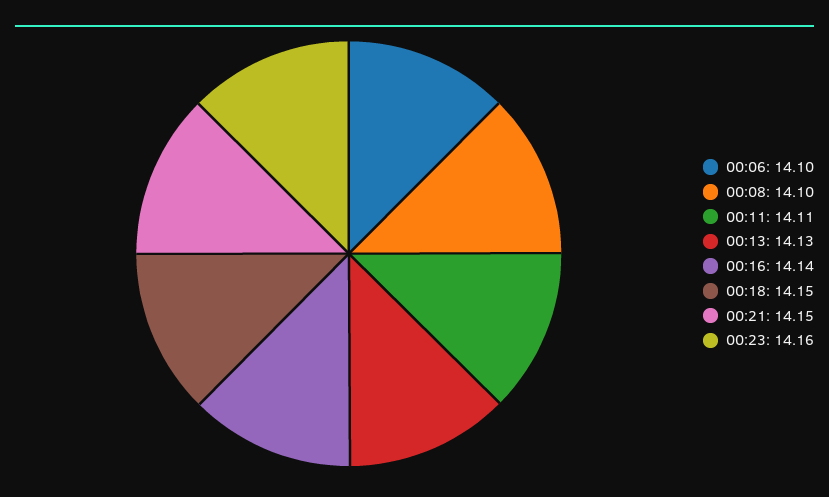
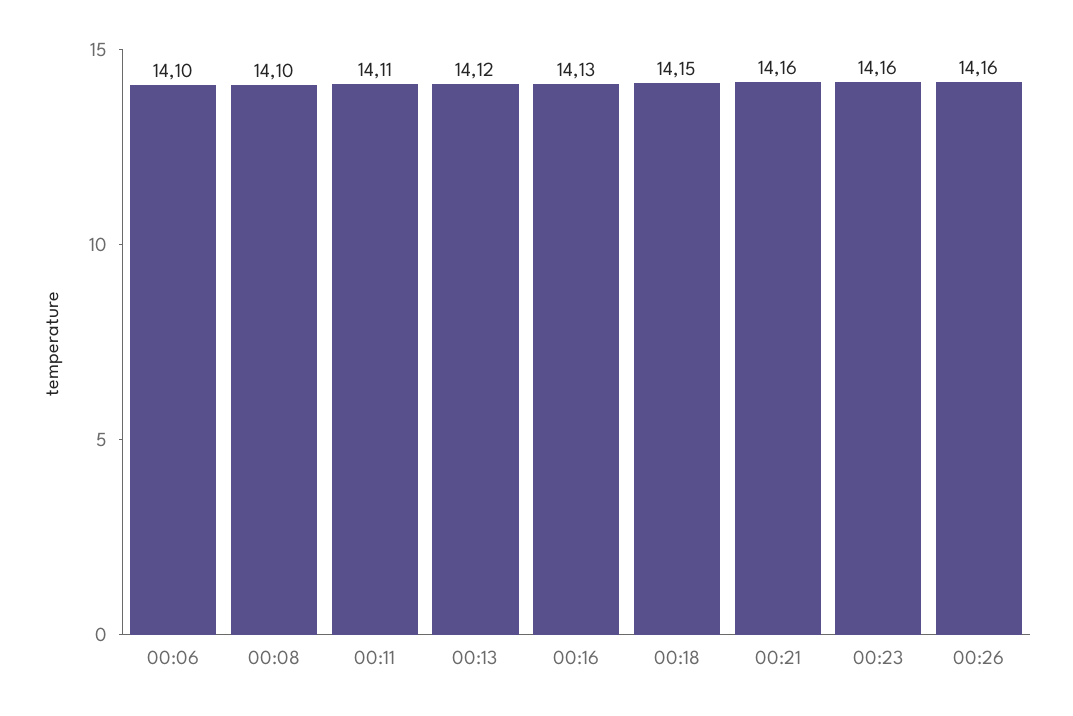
00:13: 14.13 -> 14.12
00:16: 14.14 -> 14.13
00:21: 14.15 -> 14.16
00:26: none -> 14.16

